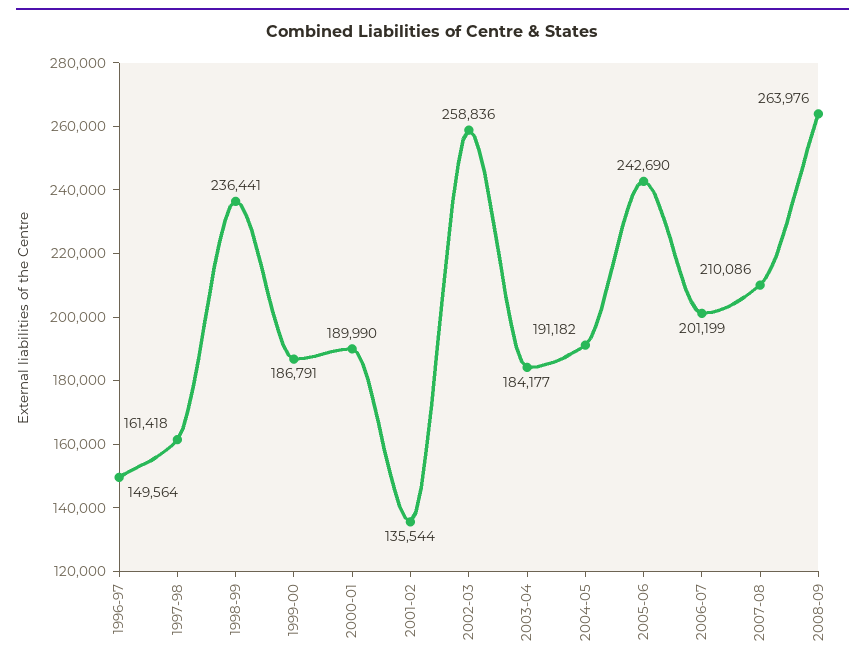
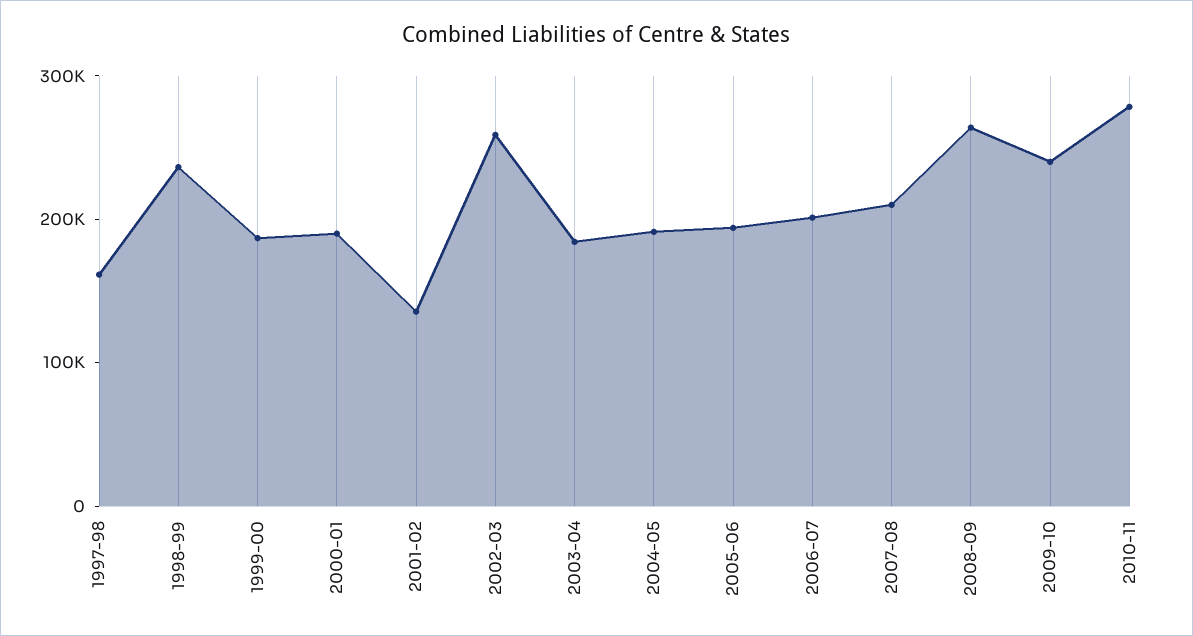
1996-97: 149564 -> none
2005-06: 242690 -> 200000
2009-10: none -> 240000
2010-11: none -> 280000

